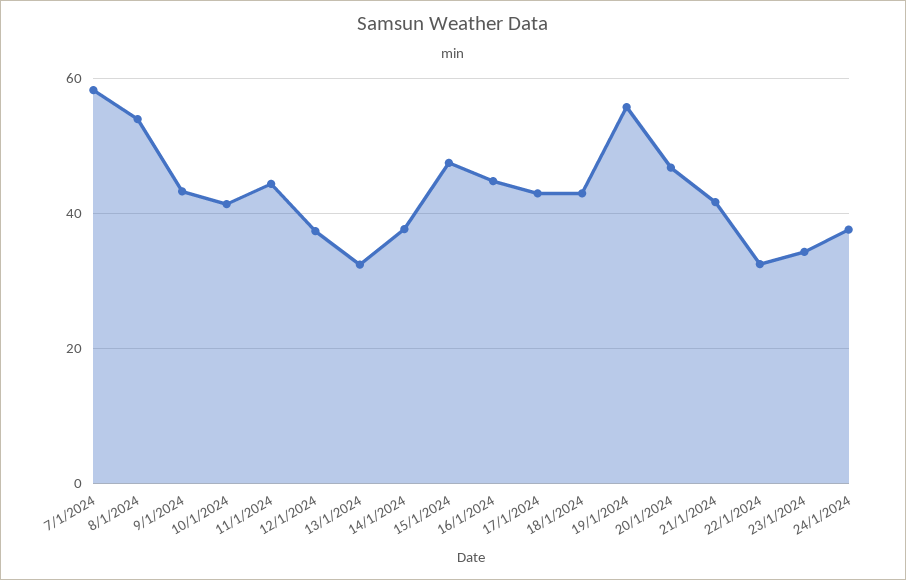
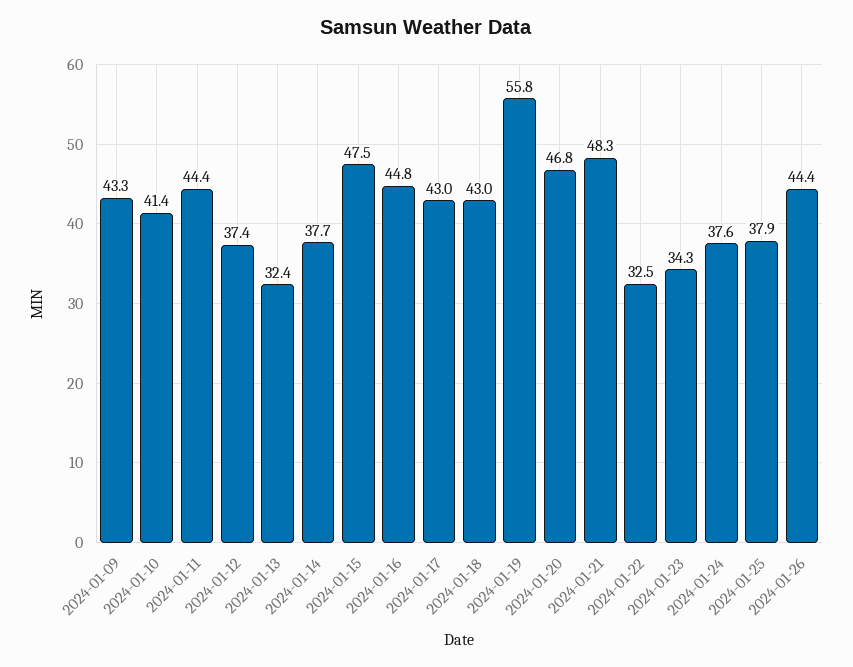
7/1/2024: 58 -> none
8/1/2024: 54 -> none
21/1/2024: 42 -> 48.3
2024-01-25: none -> 37.9
2024-01-26: none -> 44.4

